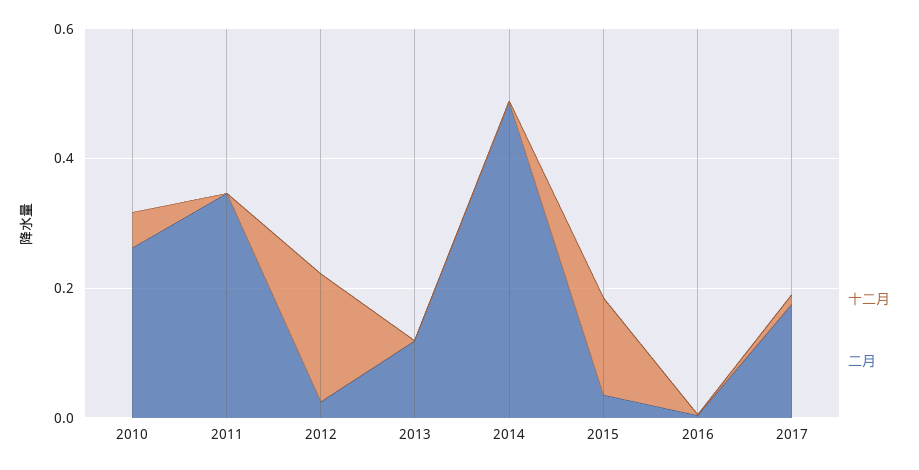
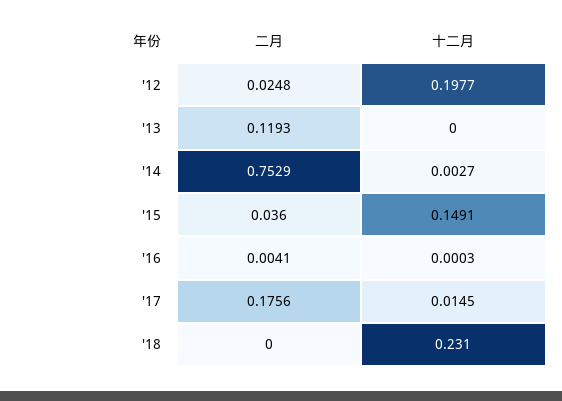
十二月, 2010: 0.05 -> none
二月, 2010: 0.25 -> none
十二月, 2011: 0 -> none
二月, 2011: 0.35 -> none
二月, 2014: 0.5 -> 0.7529
二月, '18: none -> 0
十二月, '18: none -> 0.231

